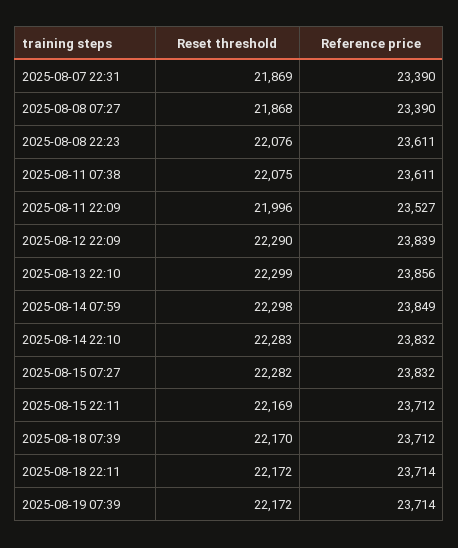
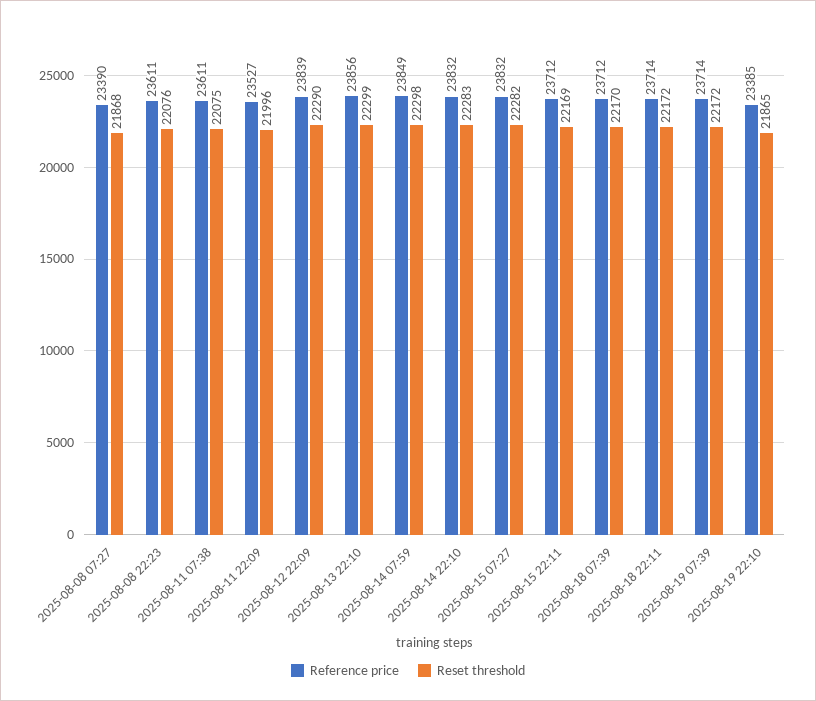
Reset threshold, 2025-08-07 22:31: 21869 -> none
Reference price, 2025-08-07 22:31: 23390 -> none
Reference price, 2025-08-19 22:10: none -> 23385
Reset threshold, 2025-08-19 22:10: none -> 21865

